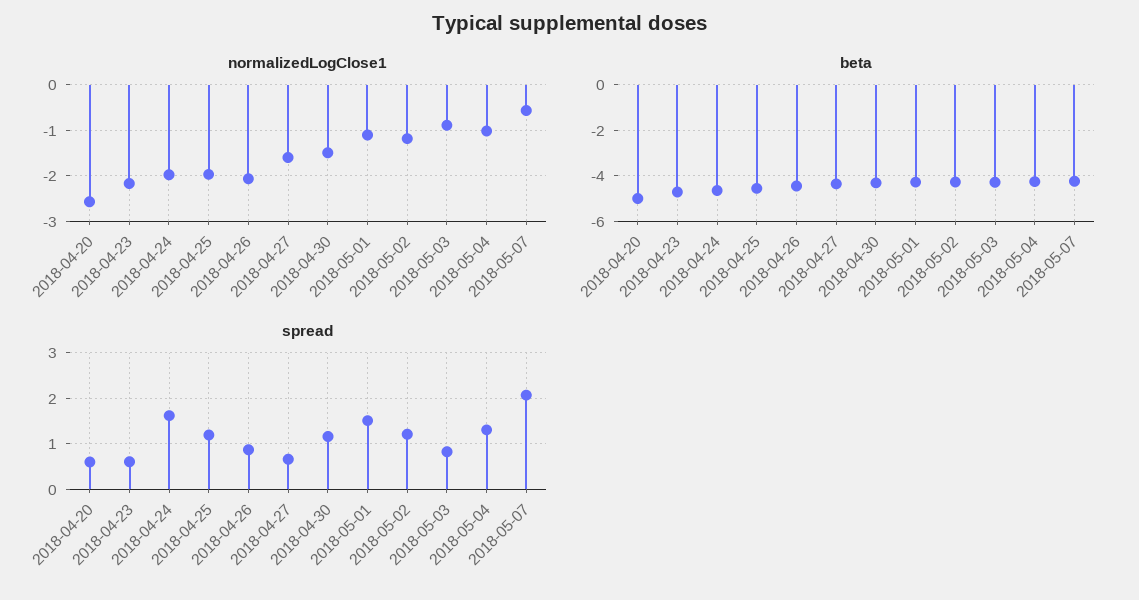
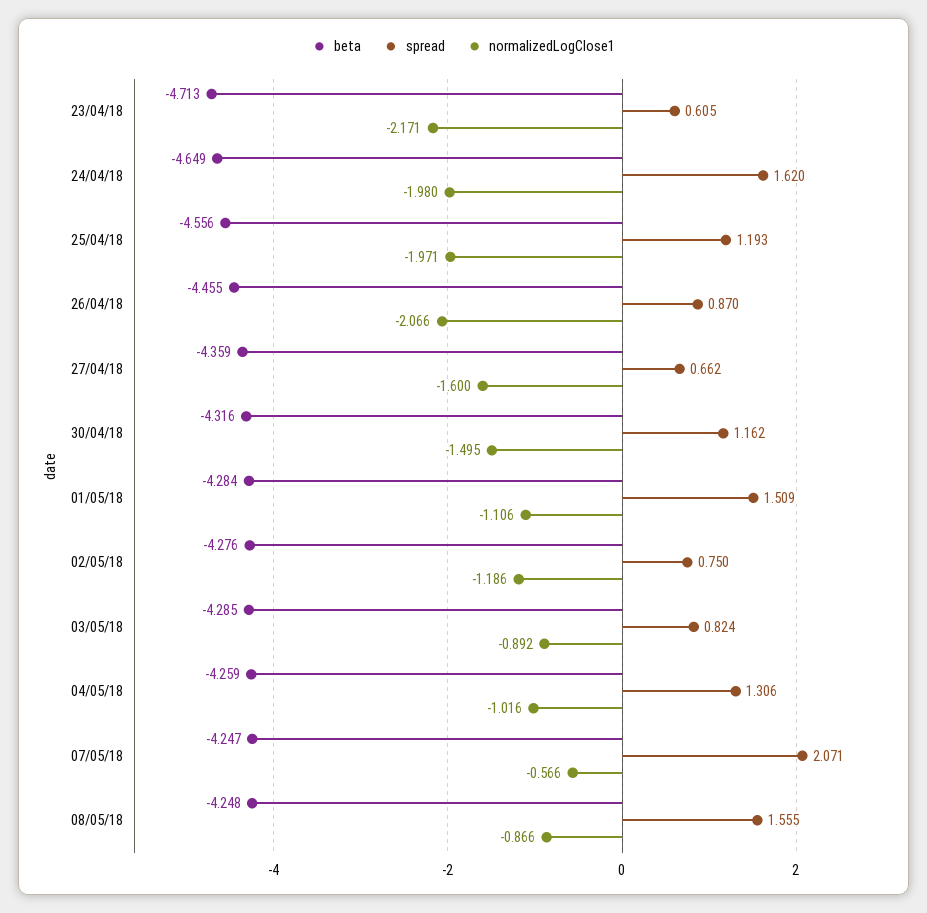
normalizedLogClose1, 2018-04-20: -2.6 -> none
beta, 2018-04-20: -5 -> none
spread, 2018-04-20: 0.6 -> none
spread, 2018-05-02: 1.2 -> 0.75
beta, 08/05/18: none -> -4.248
spread, 08/05/18: none -> 1.555
normalizedLogClose1, 08/05/18: none -> -0.866

